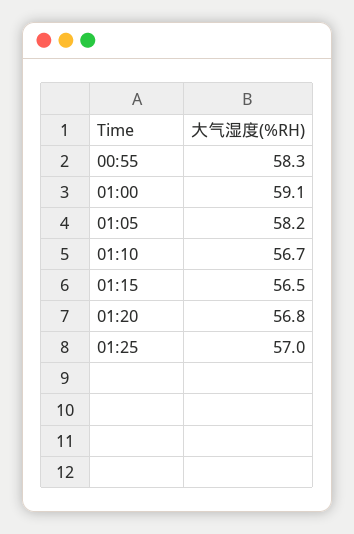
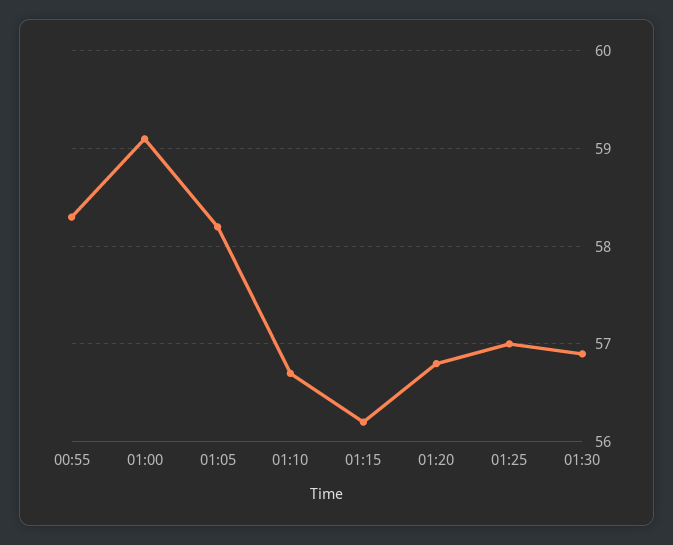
01:15: 56.5 -> 56.2
01:30: none -> 56.9

